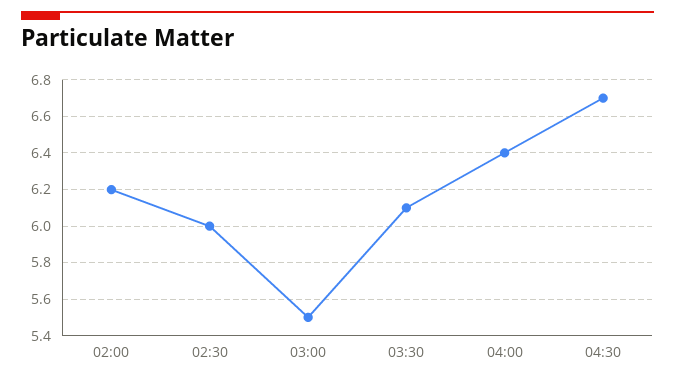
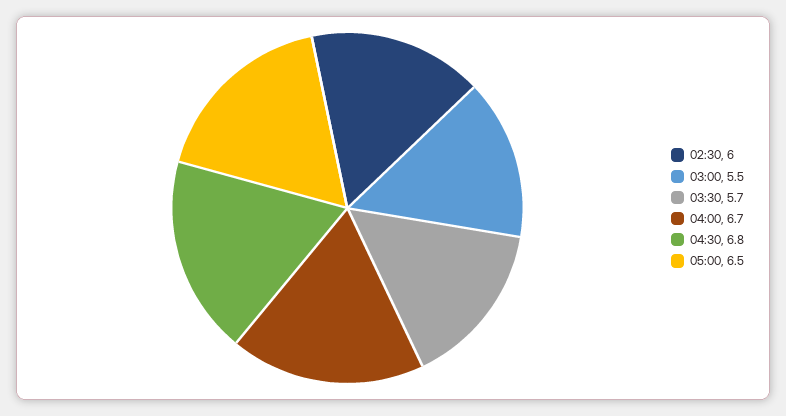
02:00: 6.2 -> none
03:30: 6.1 -> 5.7
04:00: 6.4 -> 6.7
04:30: 6.7 -> 6.8
05:00: none -> 6.5

